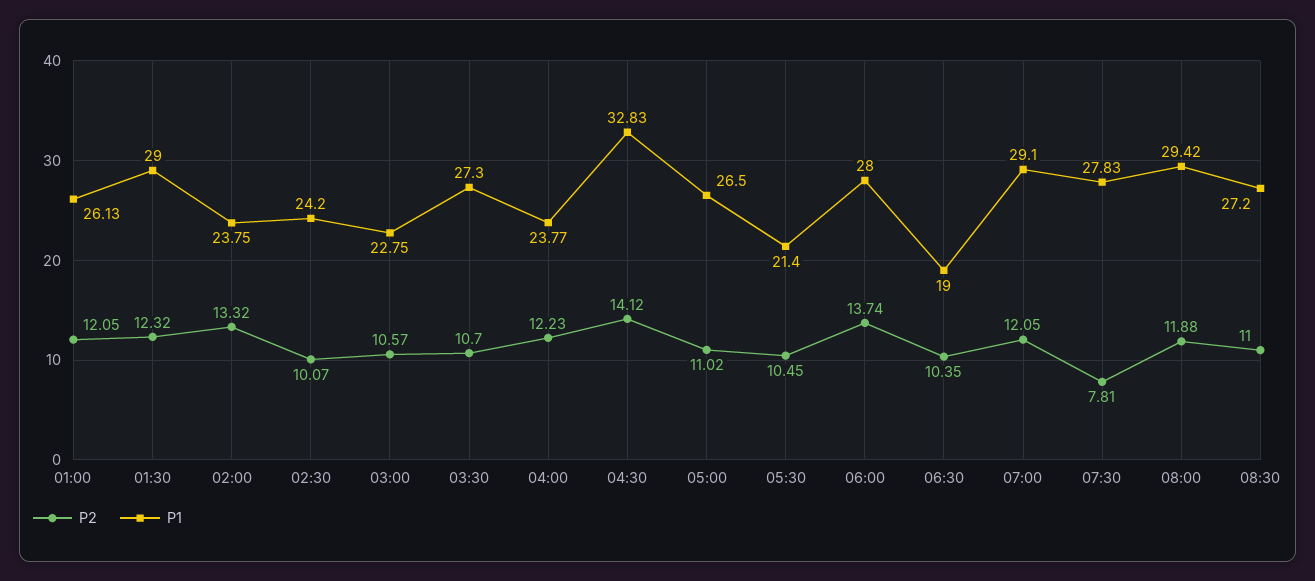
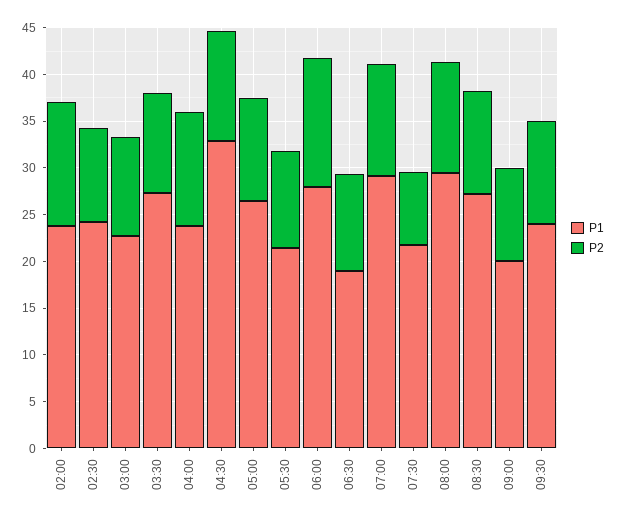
P2, 01:00: 12.05 -> none
P1, 01:00: 26.13 -> none
P2, 01:30: 12.32 -> none
P1, 01:30: 29 -> none
P2, 04:30: 14.12 -> 12
P1, 07:30: 27.83 -> 22
P1, 09:00: none -> 20
P2, 09:00: none -> 10
P1, 09:30: none -> 24
P2, 09:30: none -> 11

